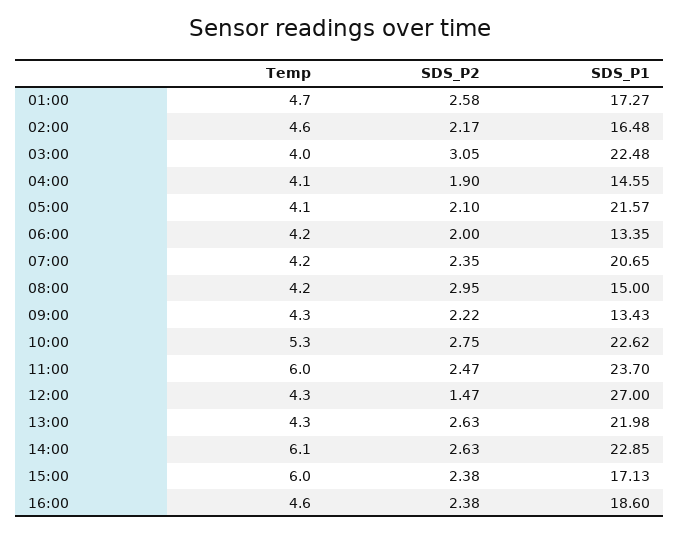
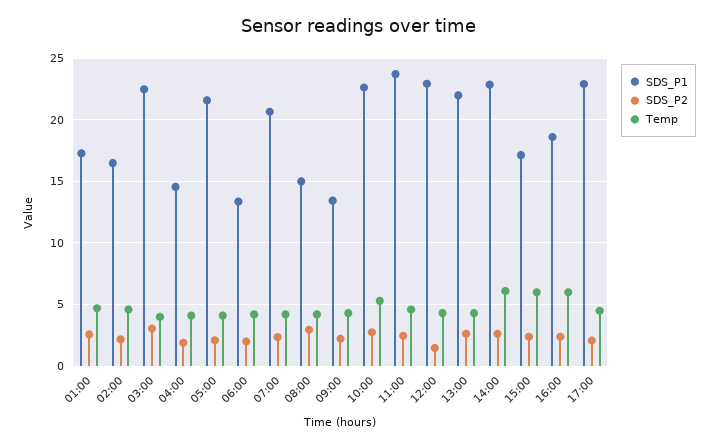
Temp, 11:00: 6 -> 4.5
SDS_P1, 12:00: 27 -> 23
Temp, 16:00: 4.6 -> 6
SDS_P1, 17:00: none -> 23
SDS_P2, 17:00: none -> 2
Temp, 17:00: none -> 4.5

